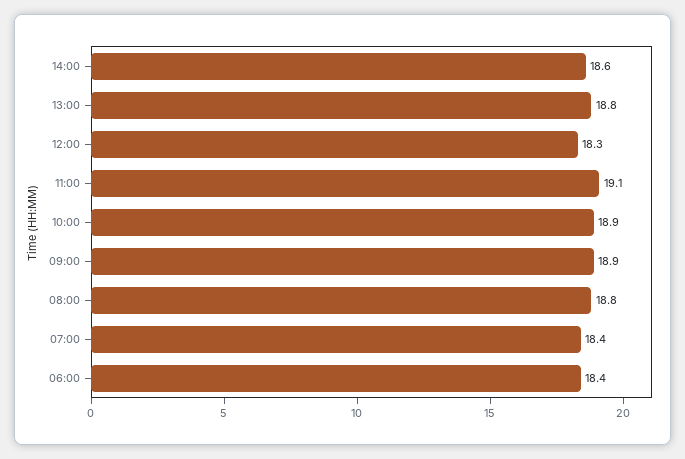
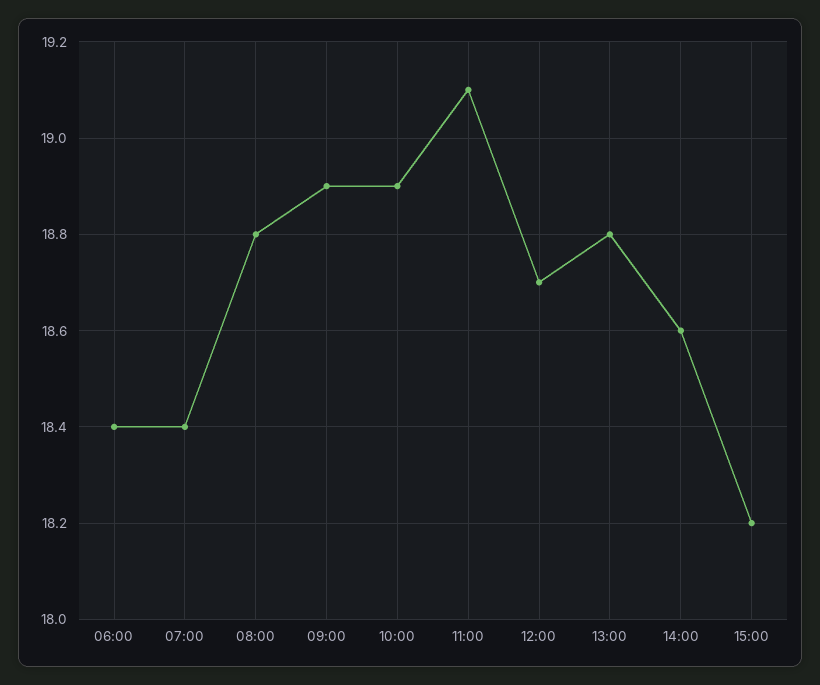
12:00: 18.3 -> 18.7
15:00: none -> 18.2

